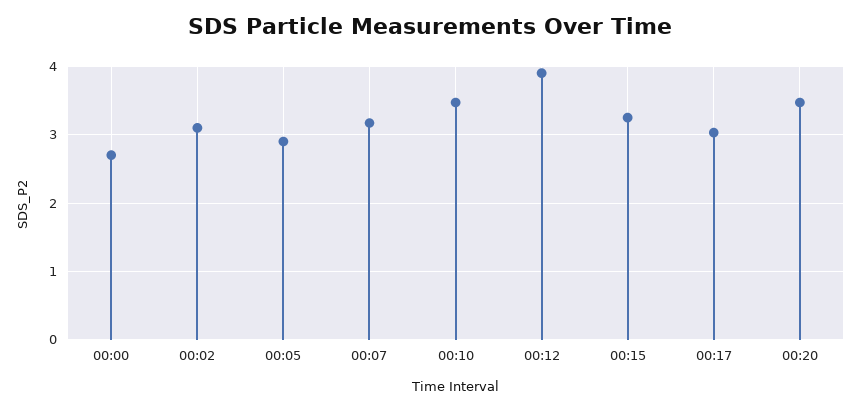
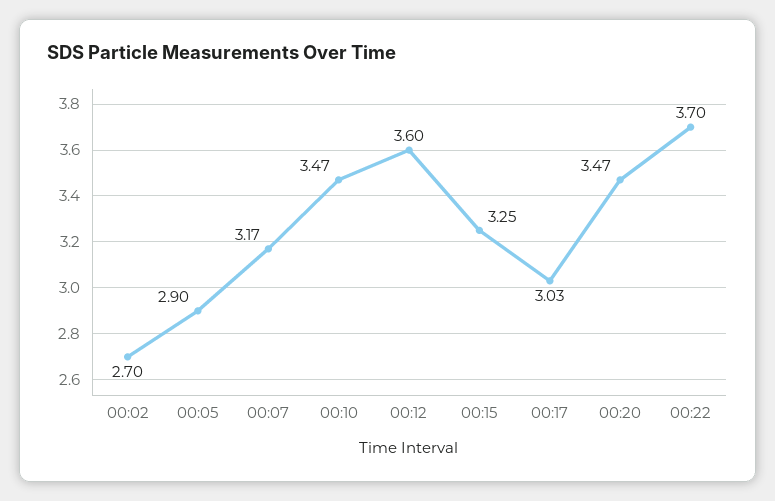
00:00: 2.7 -> none
00:02: 3.1 -> 2.7
00:12: 3.9 -> 3.6
00:22: none -> 3.7

